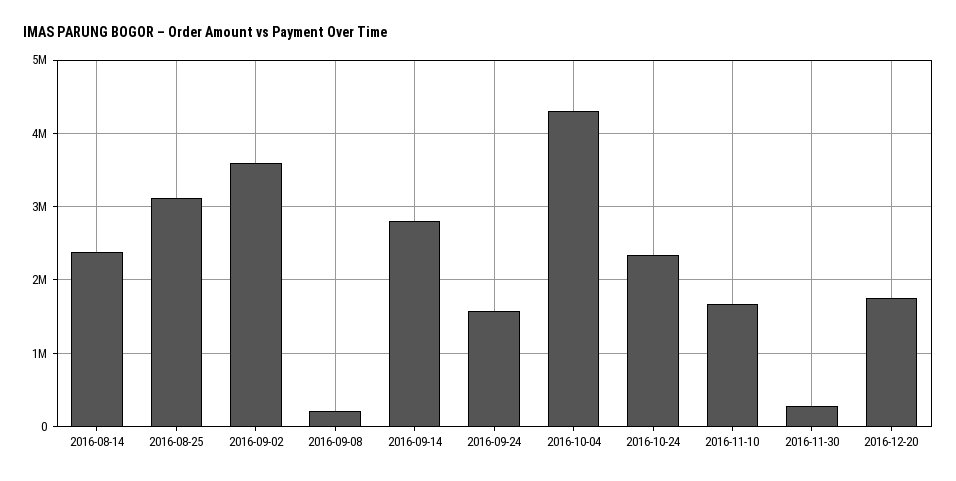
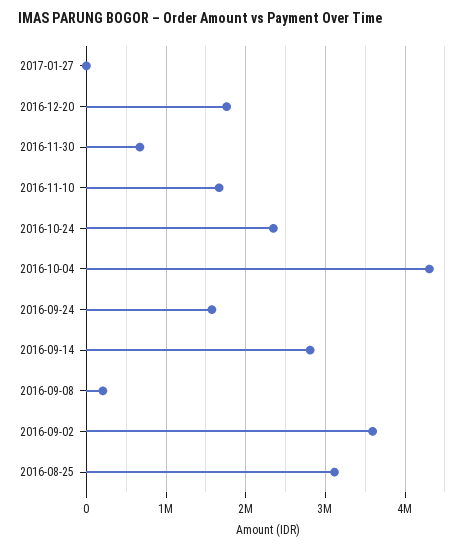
2016-08-14: 2400000 -> none
2016-11-30: 300000 -> 700000
2017-01-27: none -> 0

